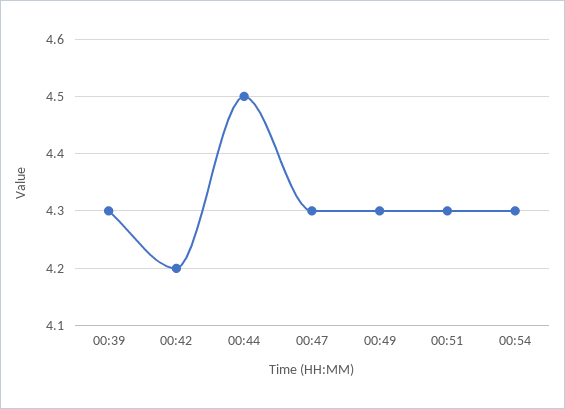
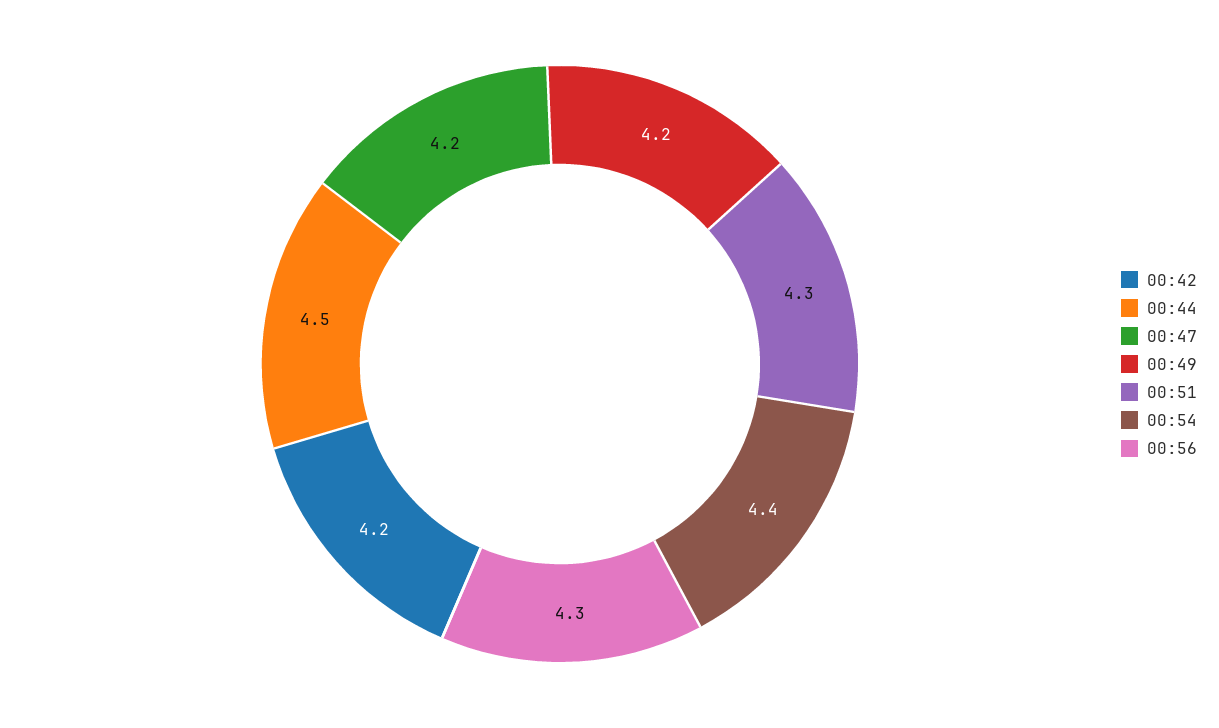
00:39: 4.3 -> none
00:47: 4.3 -> 4.2
00:49: 4.3 -> 4.2
00:54: 4.3 -> 4.4
00:56: none -> 4.3

